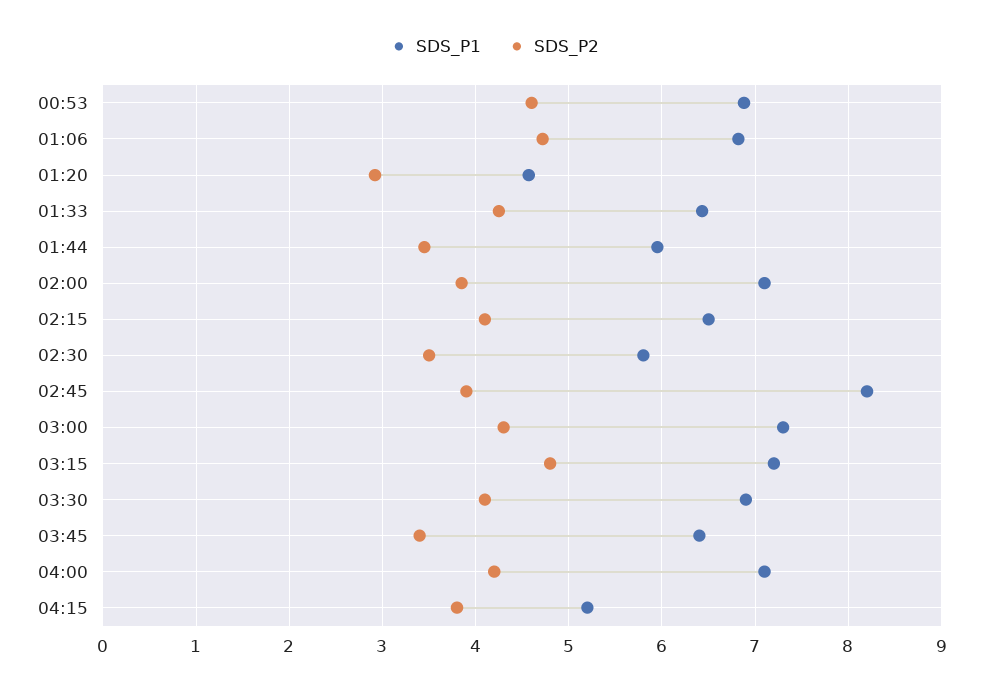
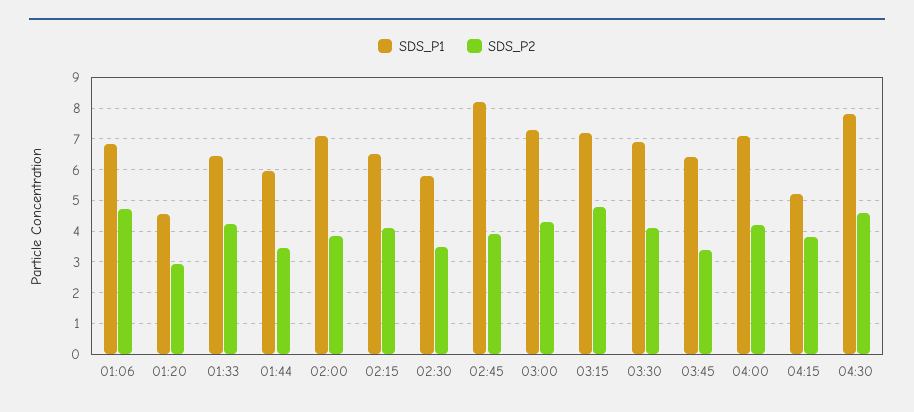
SDS_P1, 00:53: 6.9 -> none
SDS_P2, 00:53: 4.6 -> none
SDS_P1, 04:30: none -> 7.8
SDS_P2, 04:30: none -> 4.6

